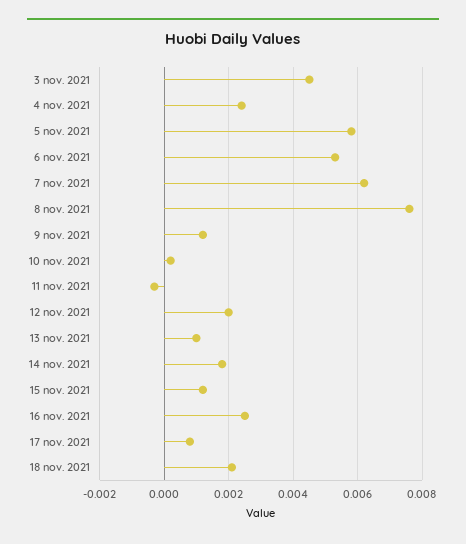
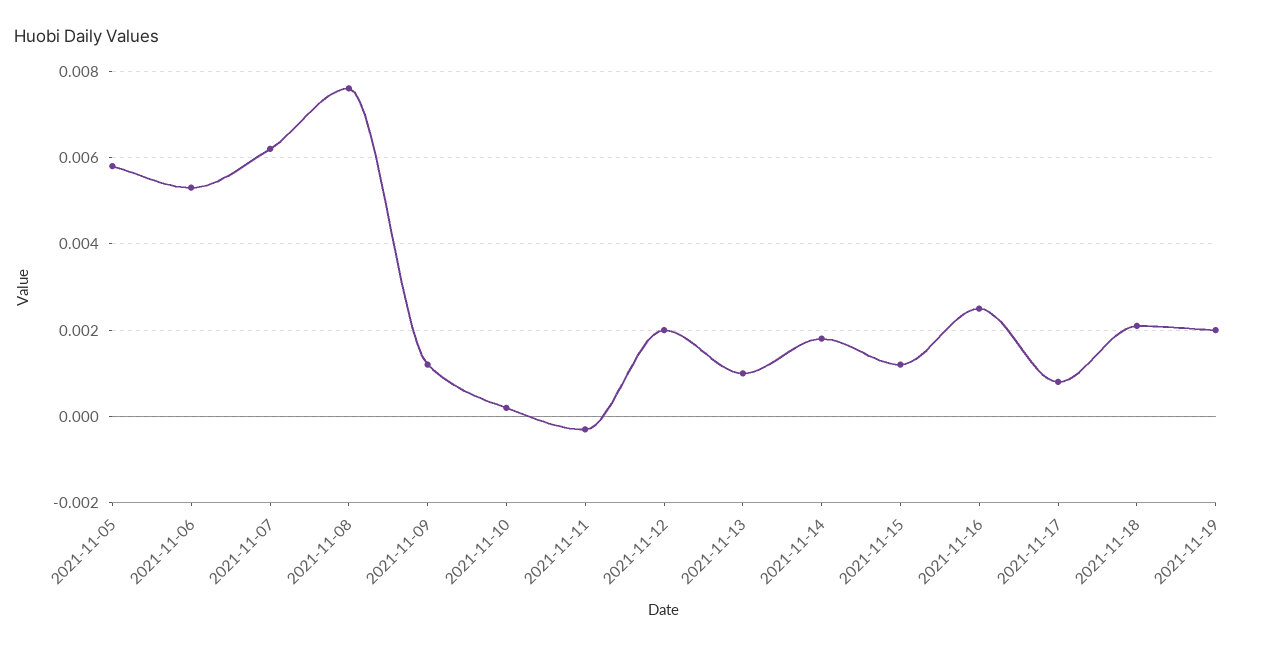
3 nov. 2021: 0.0045 -> none
4 nov. 2021: 0.0025 -> none
2021-11-19: none -> 0.002

